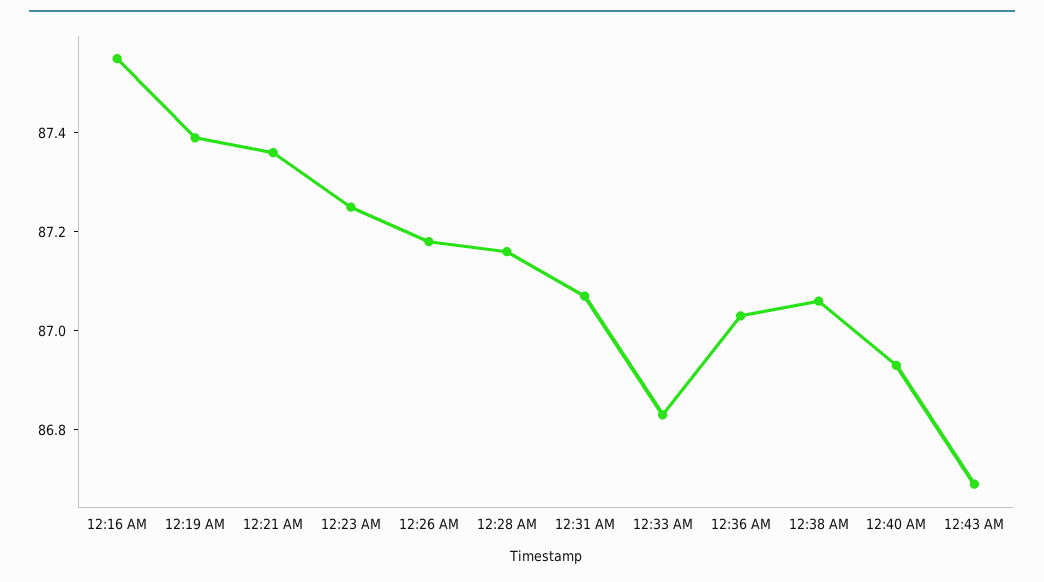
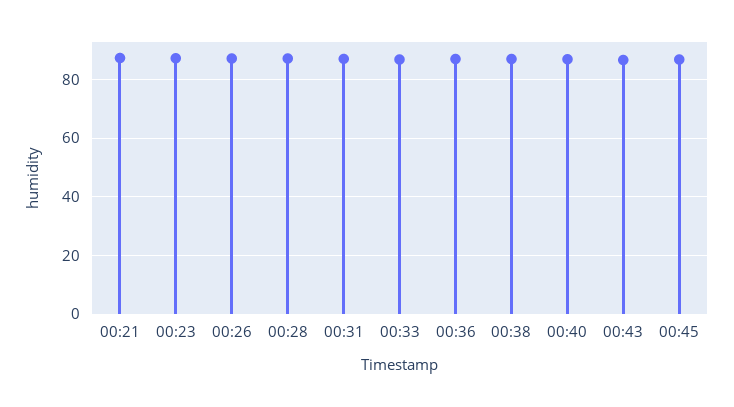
12:16 AM: 87.55 -> none
12:19 AM: 87.4 -> none
00:45: none -> 87.5

